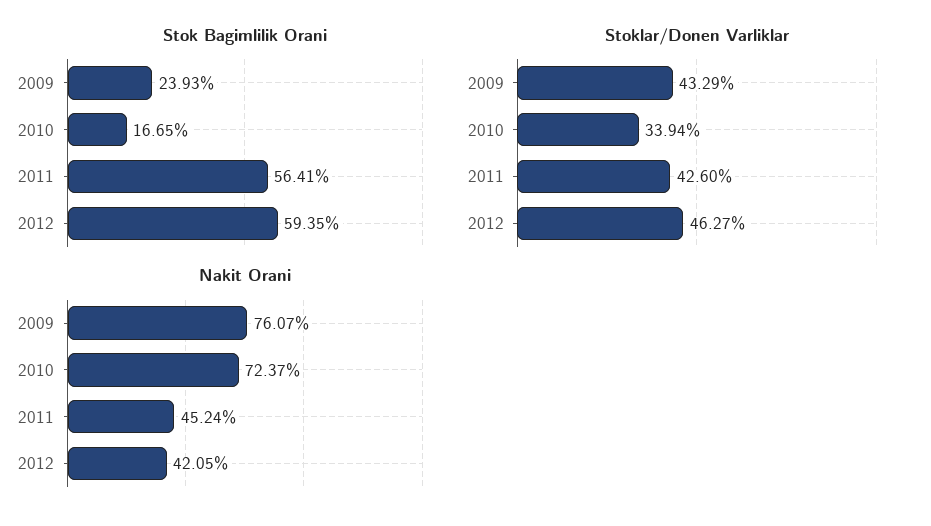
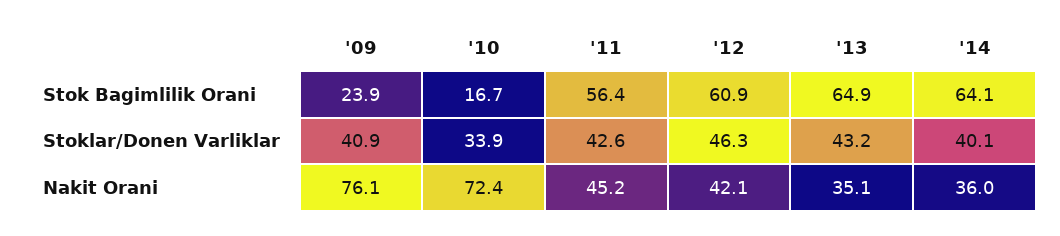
Stok Bagimlilik Orani, 2012: 59.35 -> 60.9
Stoklar/Donen Varliklar, 2009: 43.29 -> 40.9
Stok Bagimlilik Orani, '13: none -> 64.9
Stok Bagimlilik Orani, '14: none -> 64.1
Stoklar/Donen Varliklar, '13: none -> 43.2
Stoklar/Donen Varliklar, '14: none -> 40.1
Nakit Orani, '13: none -> 35.1
Nakit Orani, '14: none -> 36

